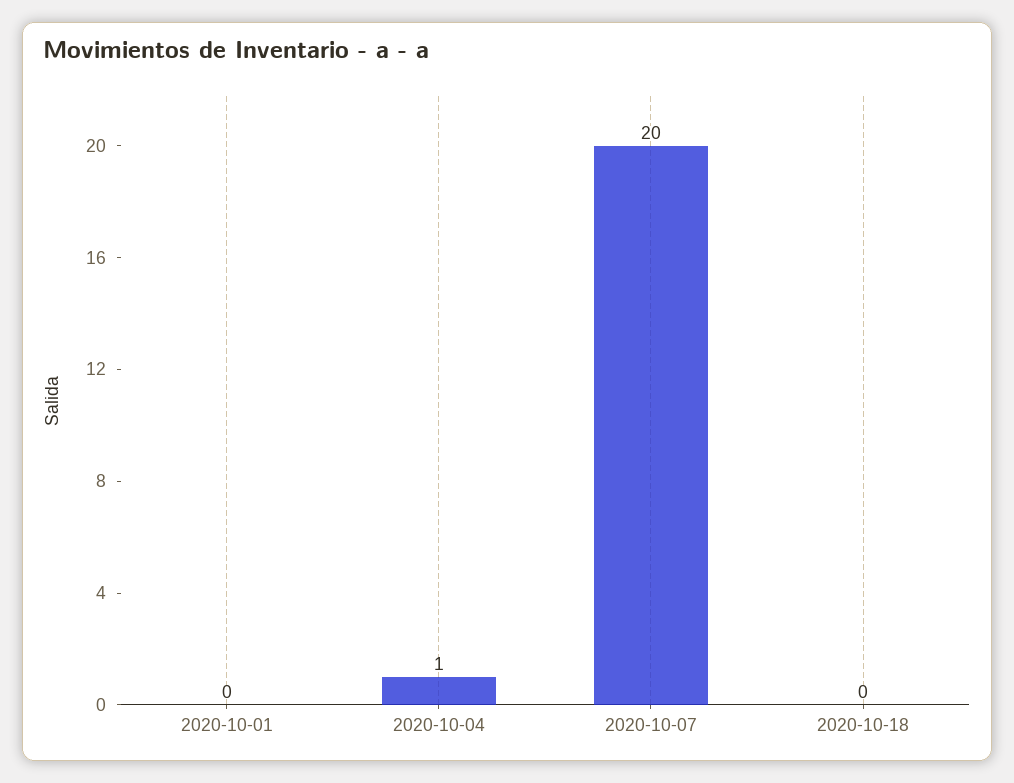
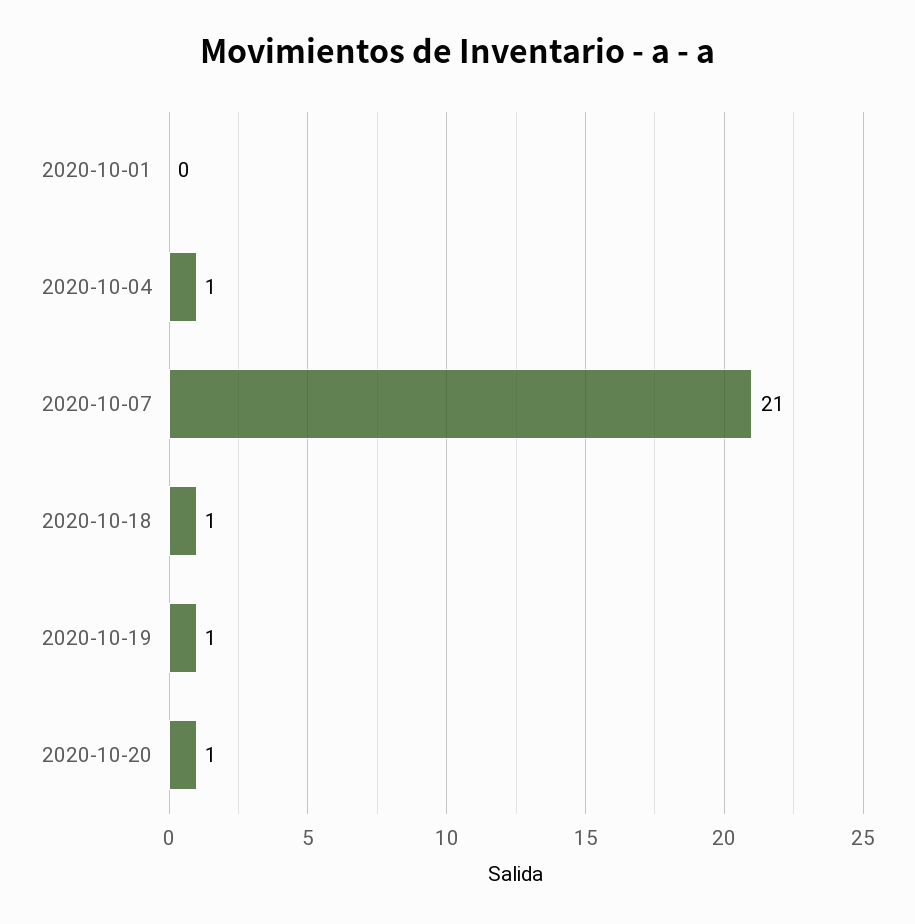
2020-10-07: 20 -> 21
2020-10-18: 0 -> 1
2020-10-19: none -> 1
2020-10-20: none -> 1

